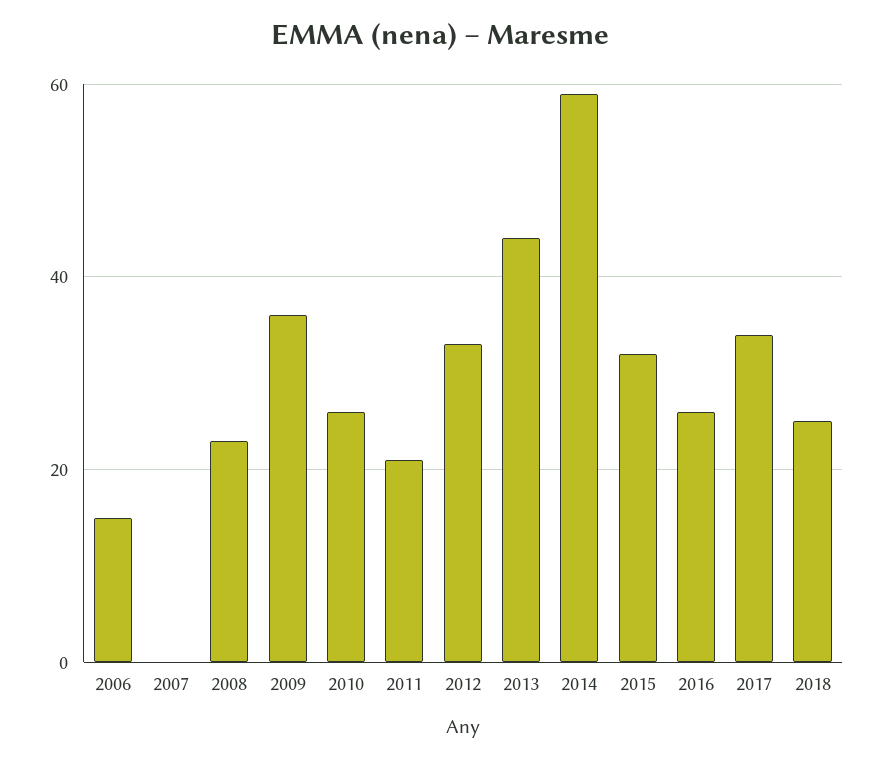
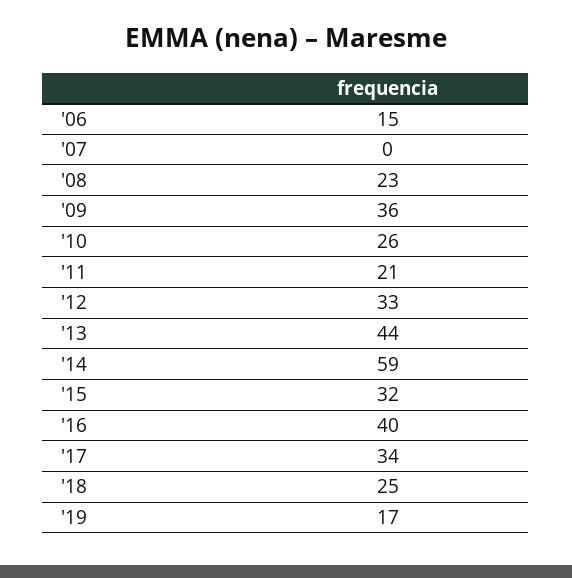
2016: 25 -> 40
'19: none -> 17

